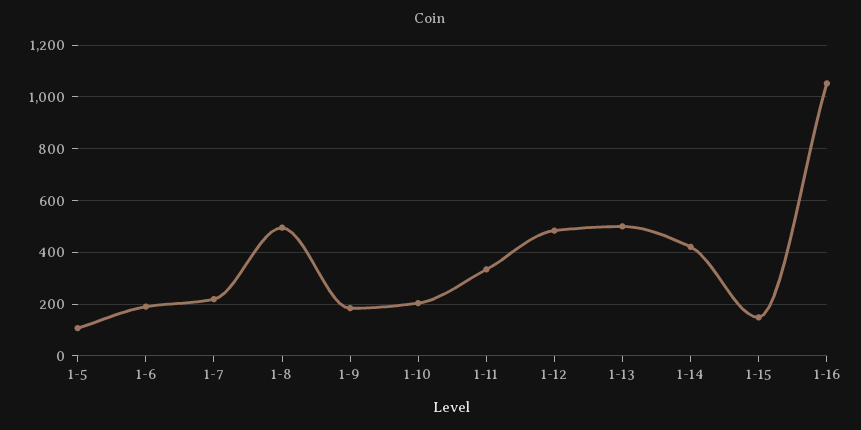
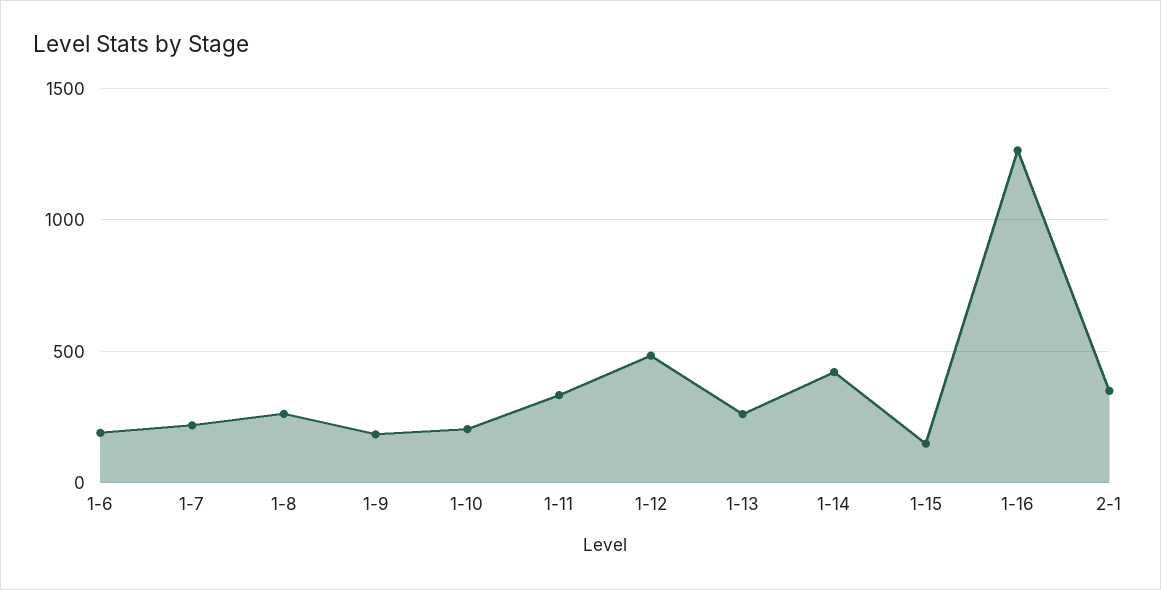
1-5: 100 -> none
1-8: 500 -> 250
1-13: 500 -> 250
1-16: 1050 -> 1250
2-1: none -> 350

